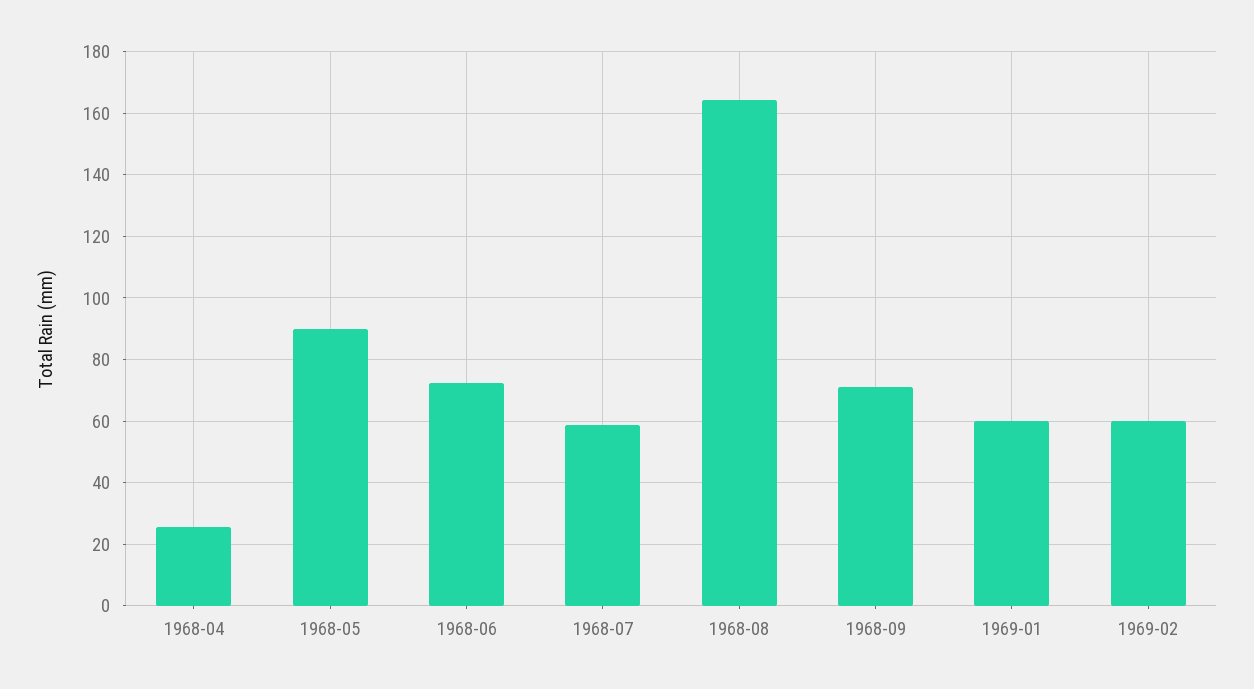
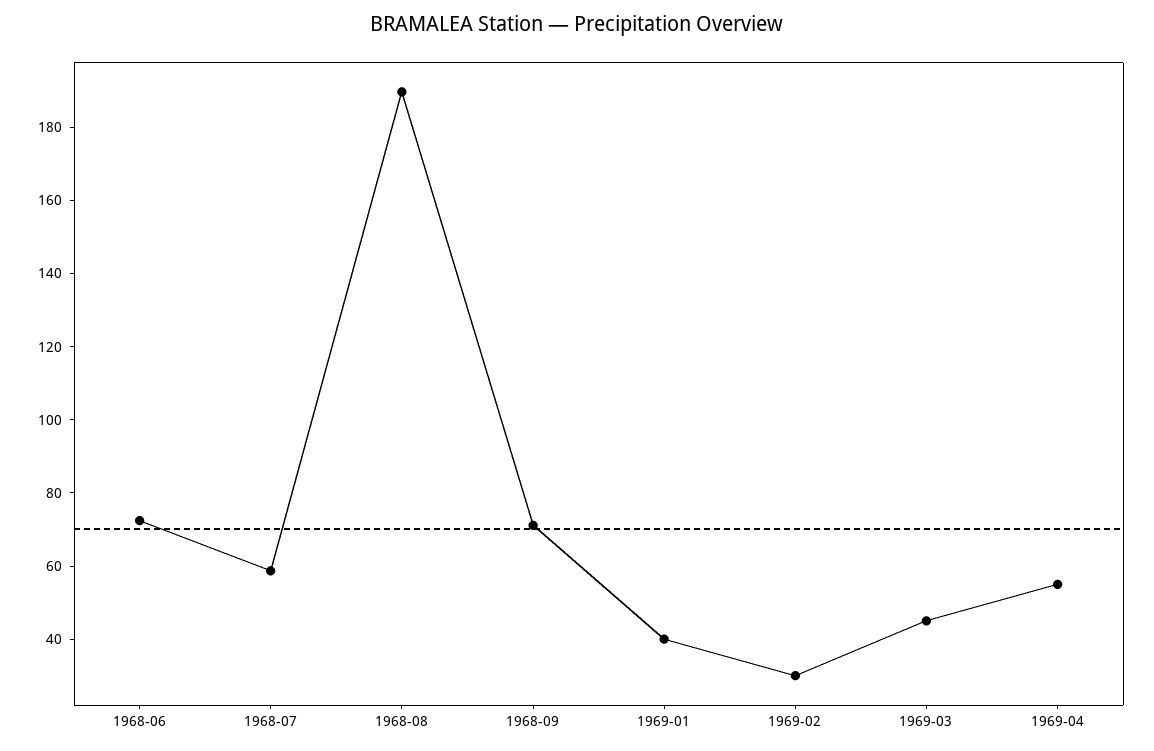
1968-04: 26 -> none
1968-05: 90 -> none
1968-08: 164 -> 190
1969-01: 60 -> 40
1969-02: 60 -> 30
1969-03: none -> 45
1969-04: none -> 55

